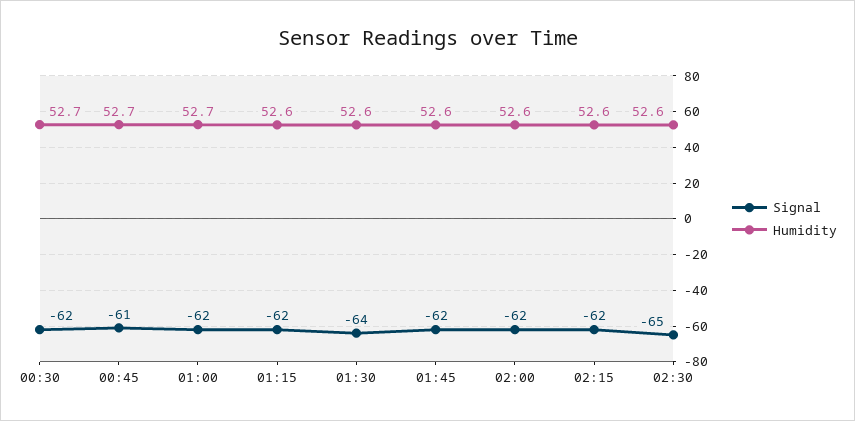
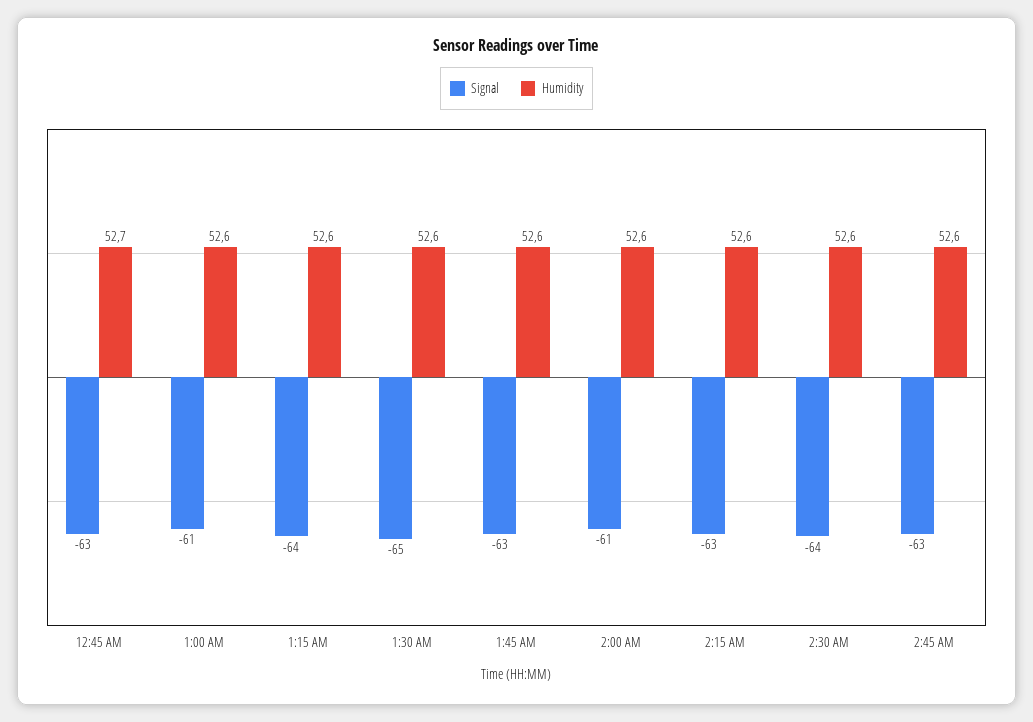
Signal, 00:30: -62 -> none
Humidity, 00:30: 52.7 -> none
Signal, 00:45: -61 -> -63
Signal, 01:00: -62 -> -61
Humidity, 01:00: 52.7 -> 52.6
Signal, 01:15: -62 -> -64
Signal, 01:30: -64 -> -65
Signal, 01:45: -62 -> -63
Signal, 02:00: -62 -> -61
Signal, 02:15: -62 -> -63
Signal, 02:30: -65 -> -64
Signal, 2:45 AM: none -> -63
Humidity, 2:45 AM: none -> 52.6

